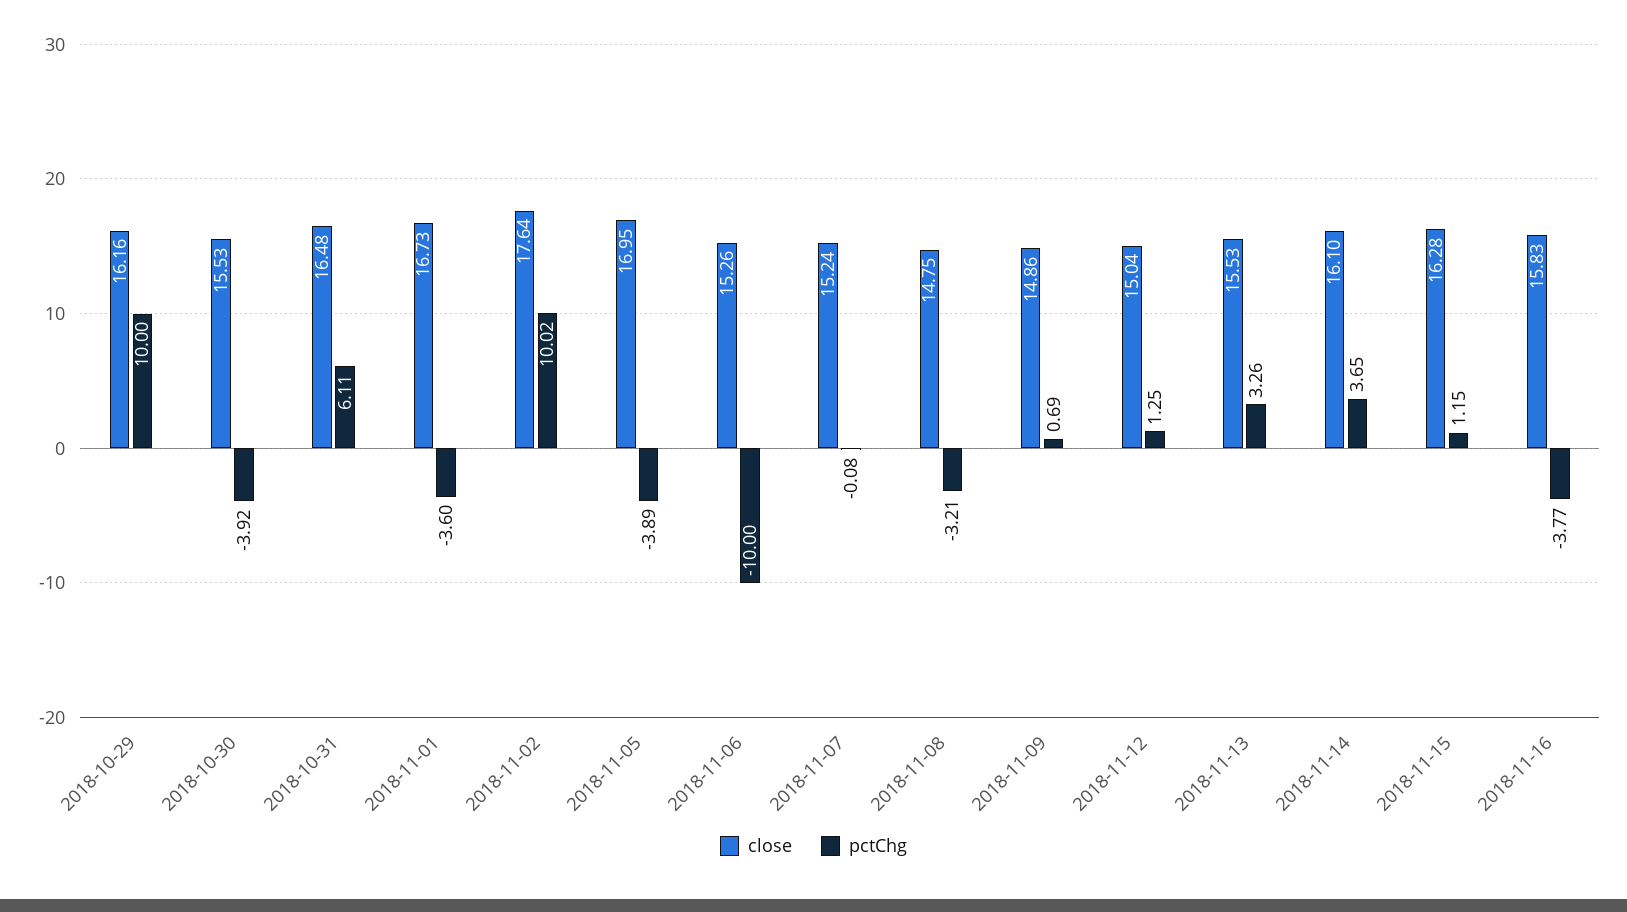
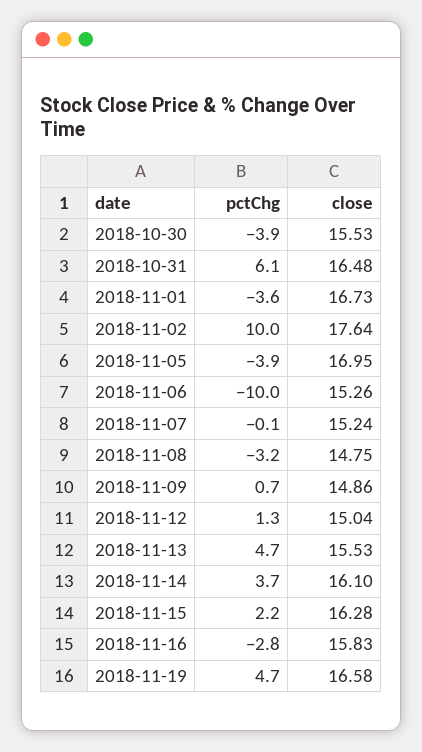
close, 2018-10-29: 16.16 -> none
pctChg, 2018-10-29: 10 -> none
pctChg, 2018-11-13: 3.26 -> 4.7
pctChg, 2018-11-15: 1.15 -> 2.2
pctChg, 2018-11-16: -3.77 -> -2.8
pctChg, 2018-11-19: none -> 4.7
close, 2018-11-19: none -> 16.58

